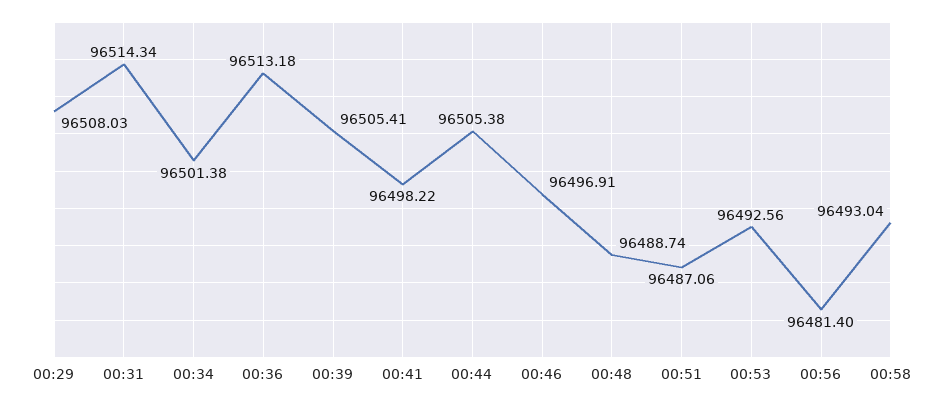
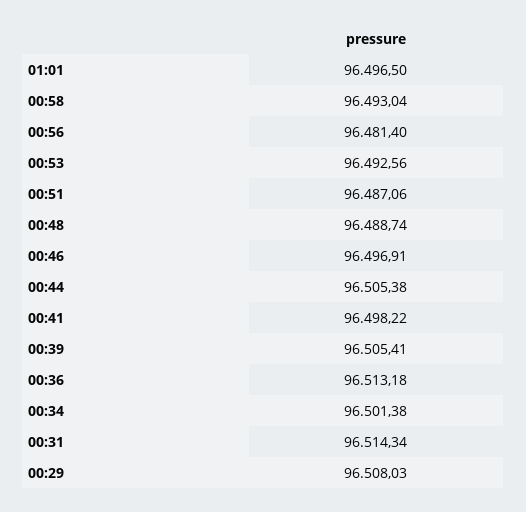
01:01: none -> 96496.5

